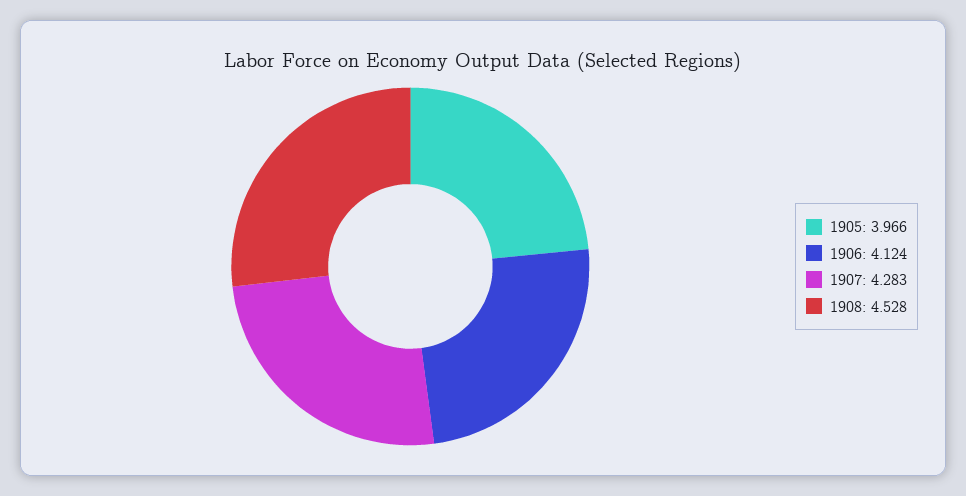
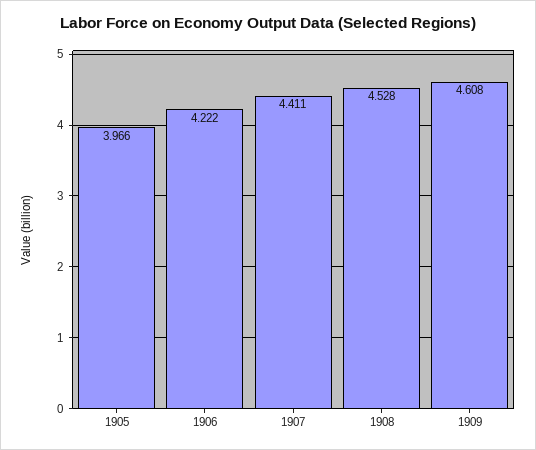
1906: 4.124 -> 4.222
1907: 4.283 -> 4.411
1909: none -> 4.608

